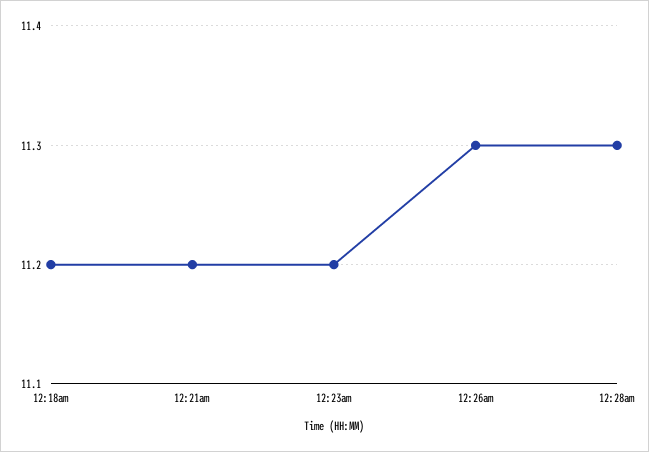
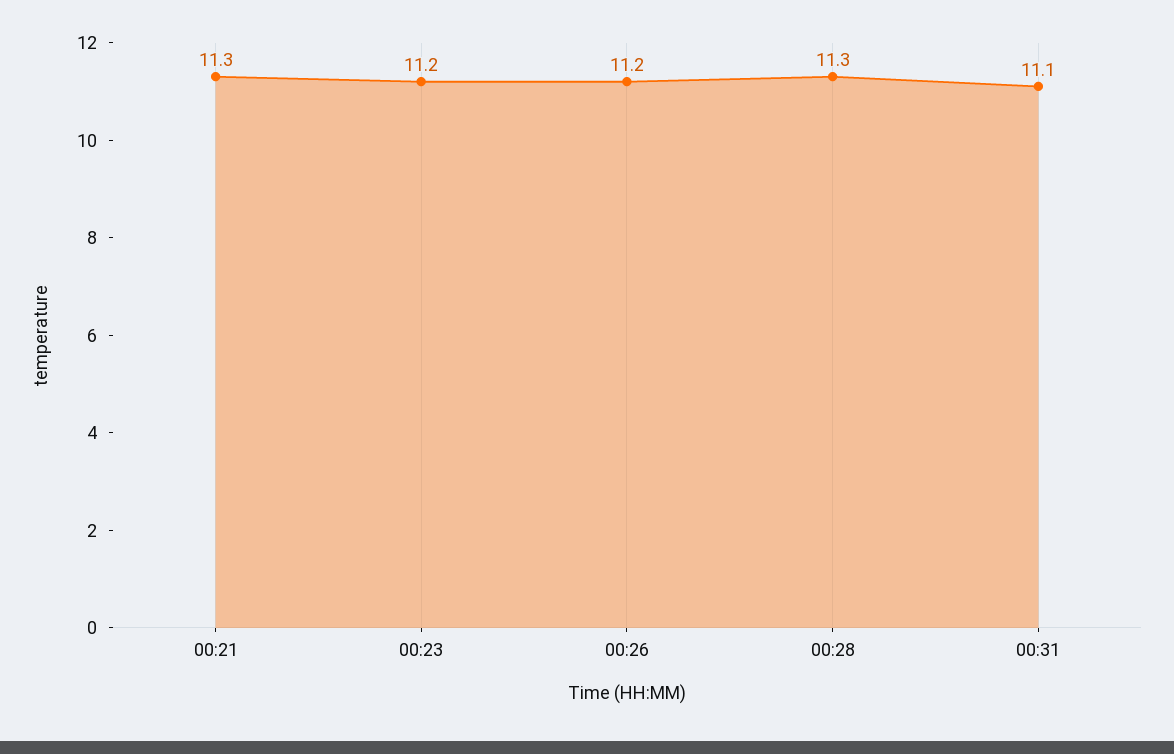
12:18am: 11.2 -> none
12:21am: 11.2 -> 11.3
12:26am: 11.3 -> 11.2
00:31: none -> 11.1

